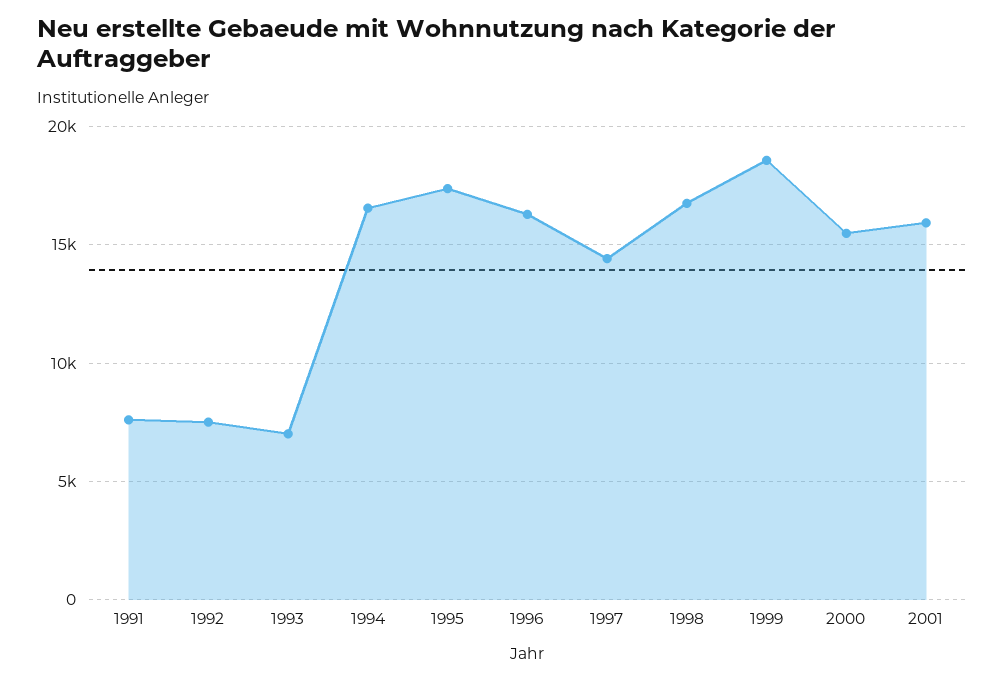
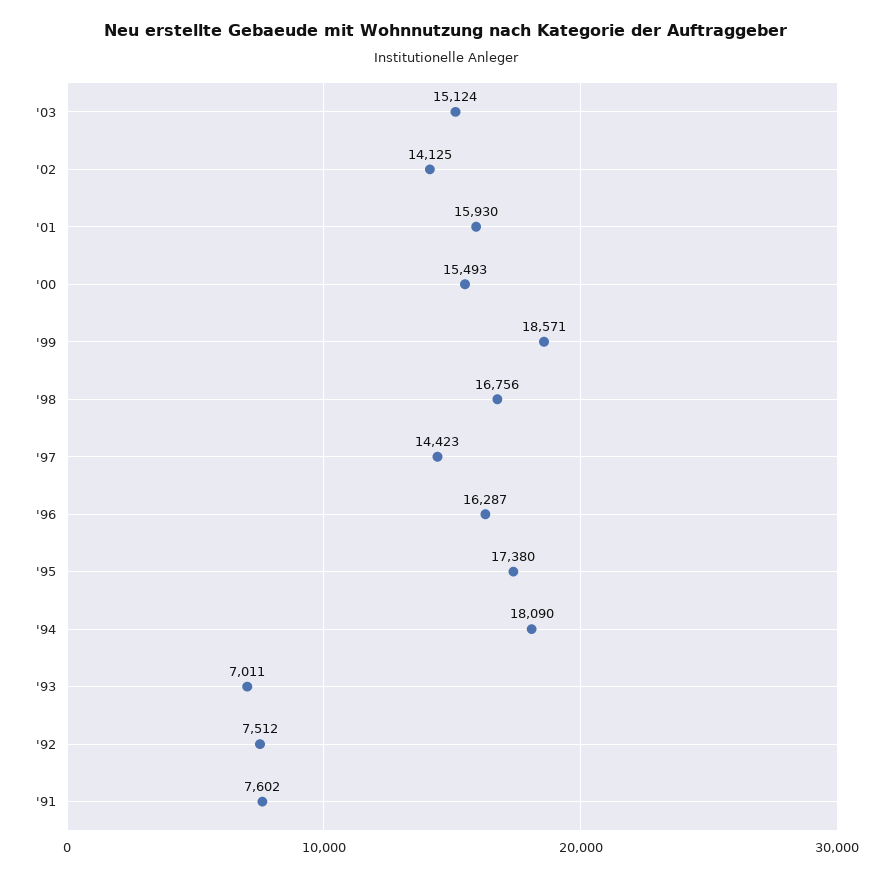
1994: 16500 -> 18090
'03: none -> 15124
'02: none -> 14125

